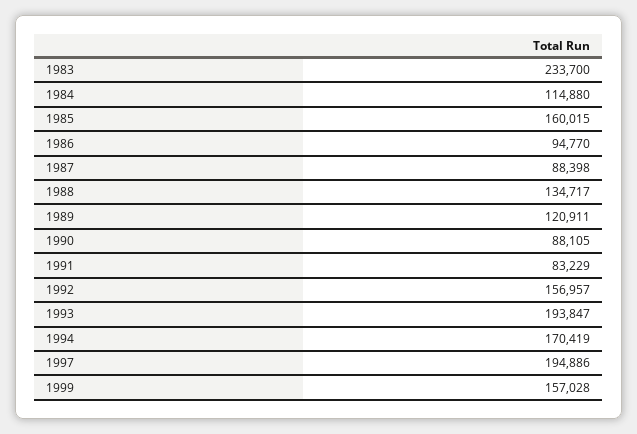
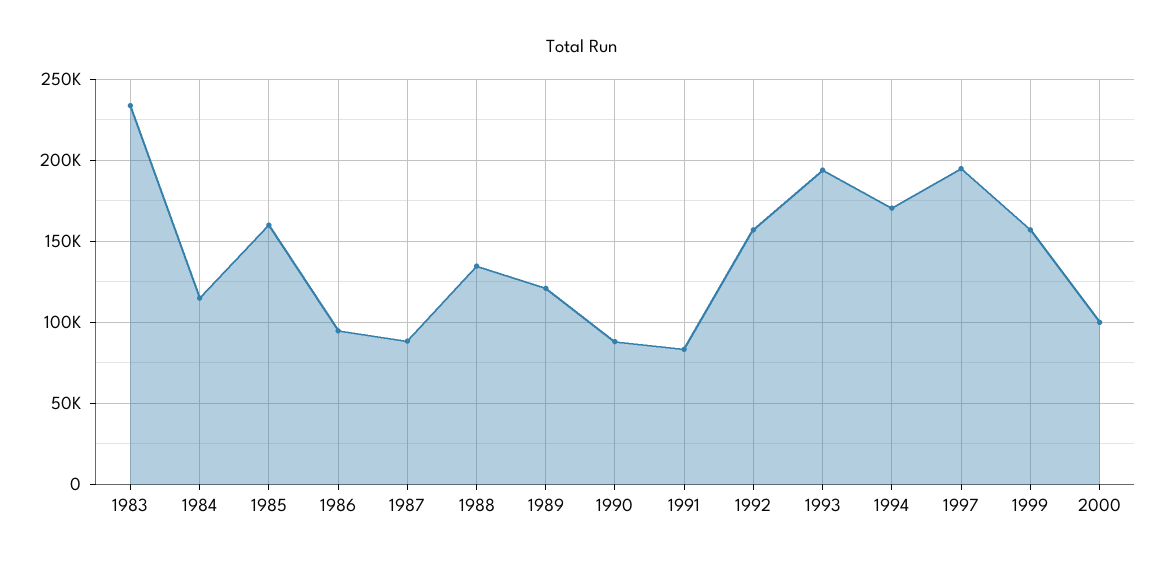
2000: none -> 100000

